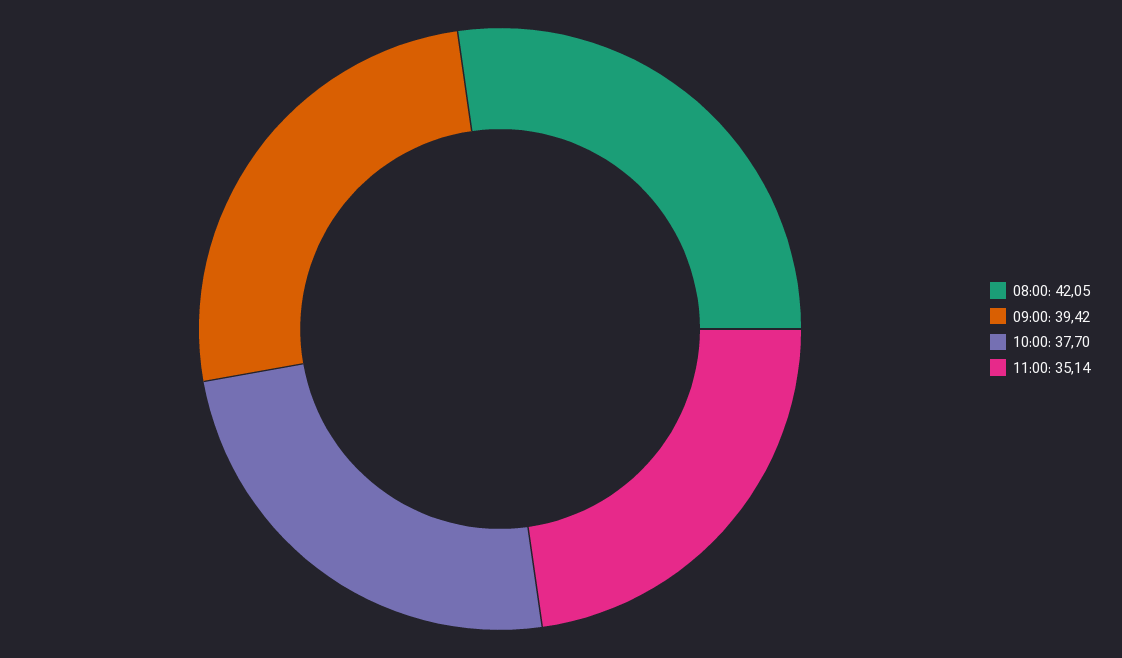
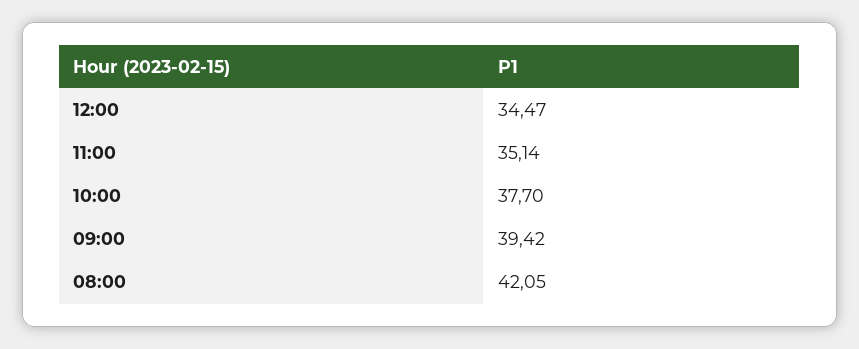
12:00: none -> 34.47

